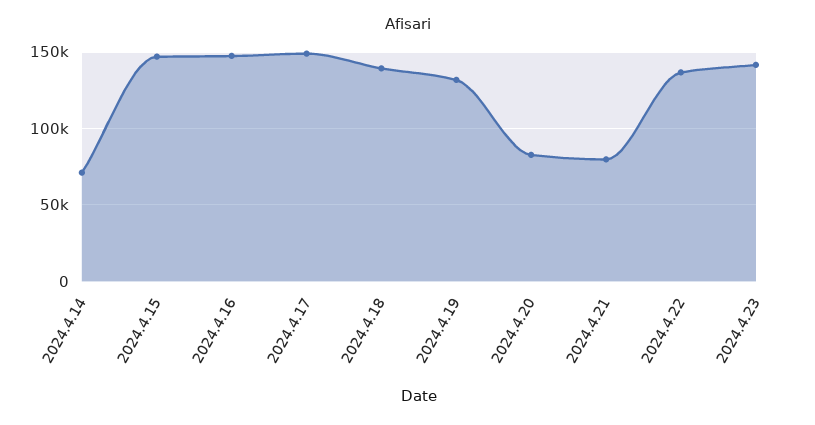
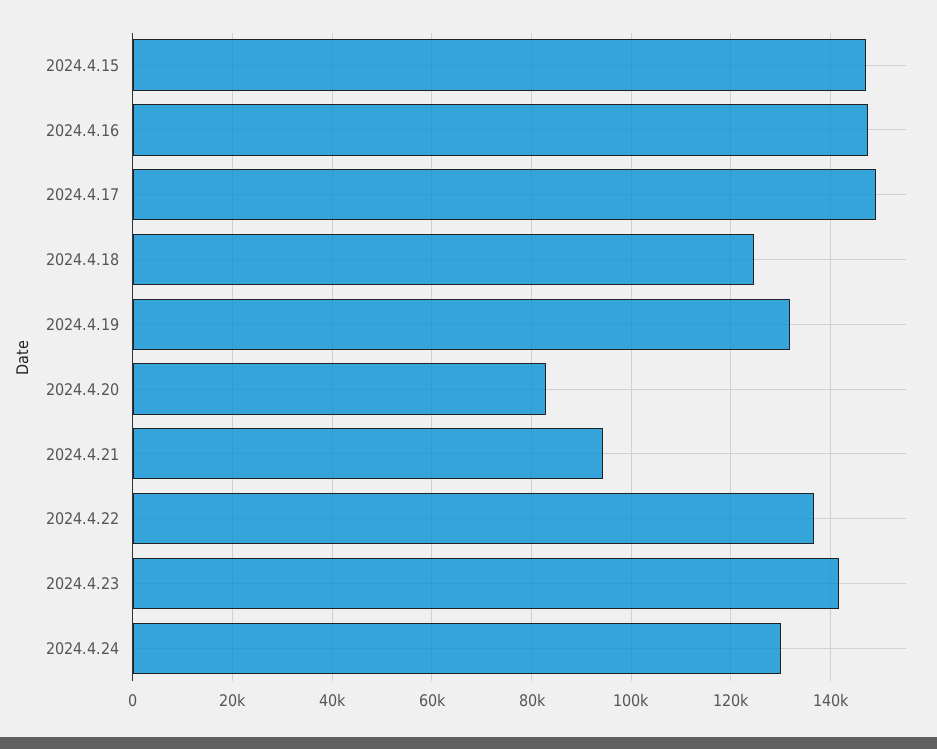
2024.4.14: 70000 -> none
2024.4.18: 140000 -> 124000
2024.4.21: 80000 -> 94000
2024.4.24: none -> 130000

